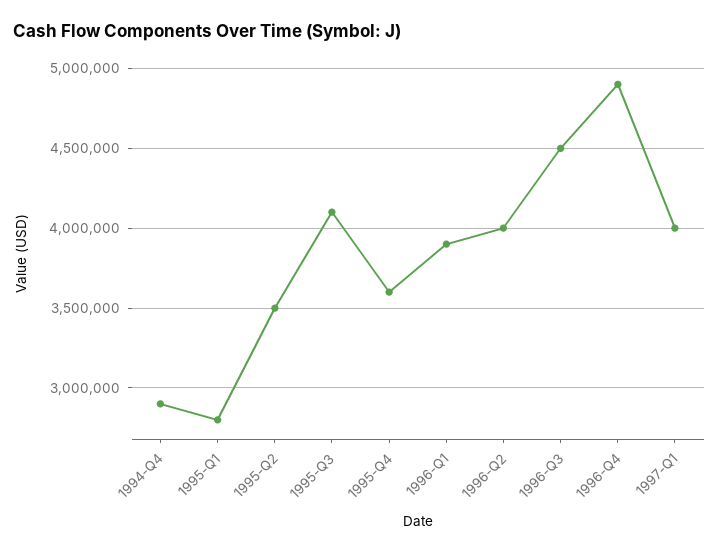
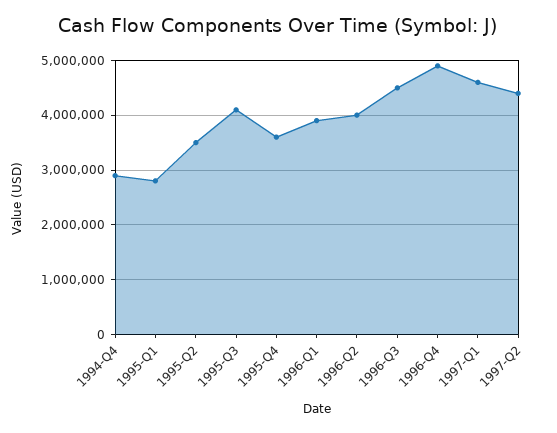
1997-Q1: 4000000 -> 4600000
1997-Q2: none -> 4400000

